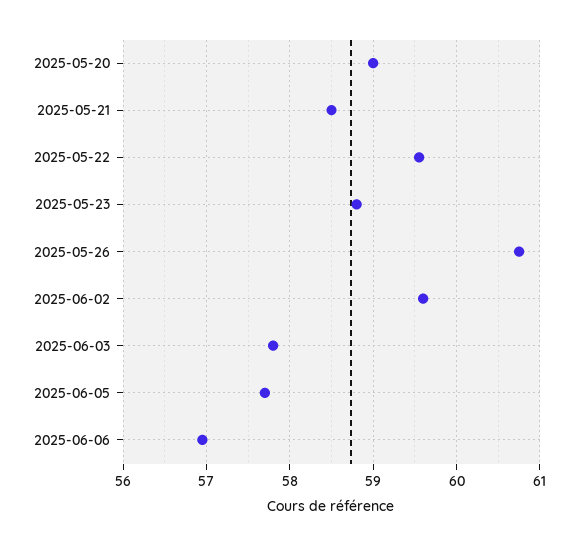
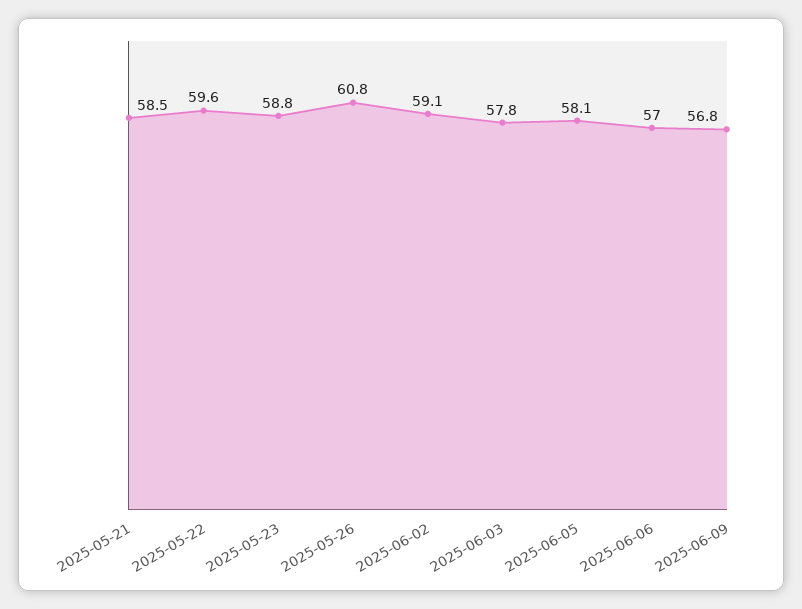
2025-05-20: 59 -> none
2025-06-02: 59.6 -> 59.1
2025-06-05: 57.7 -> 58.1
2025-06-09: none -> 56.8

